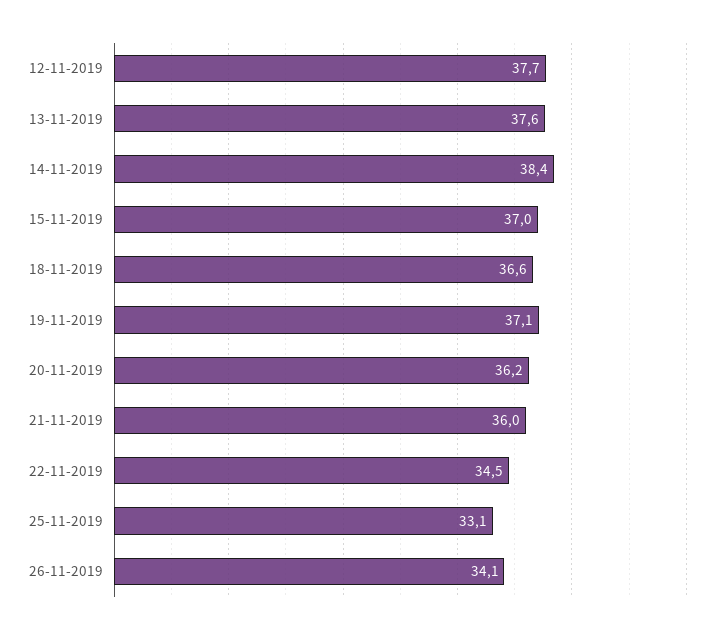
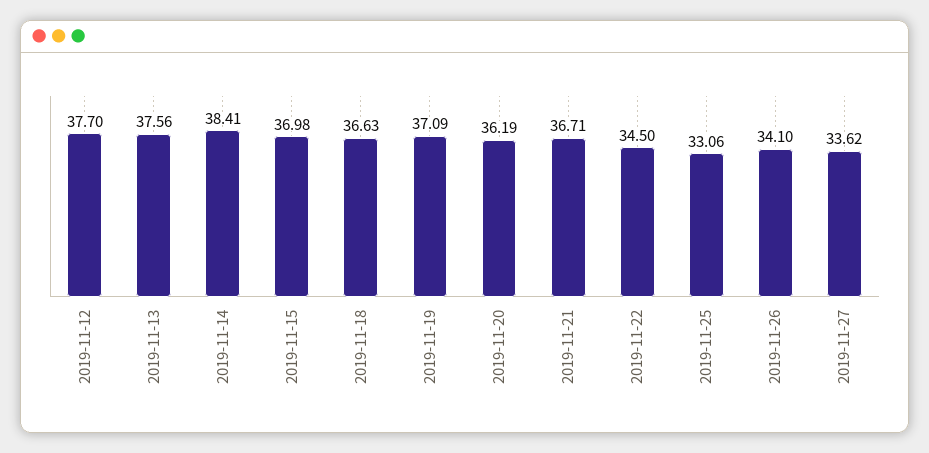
21-11-2019: 36 -> 36.71
2019-11-27: none -> 33.62

